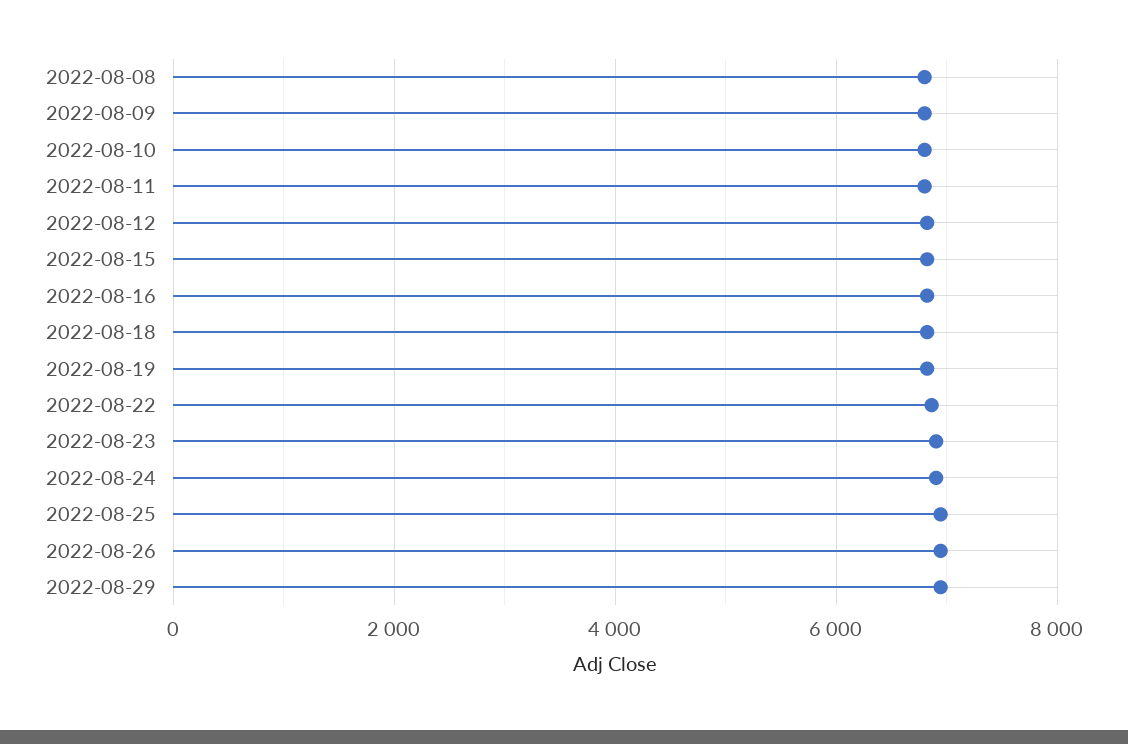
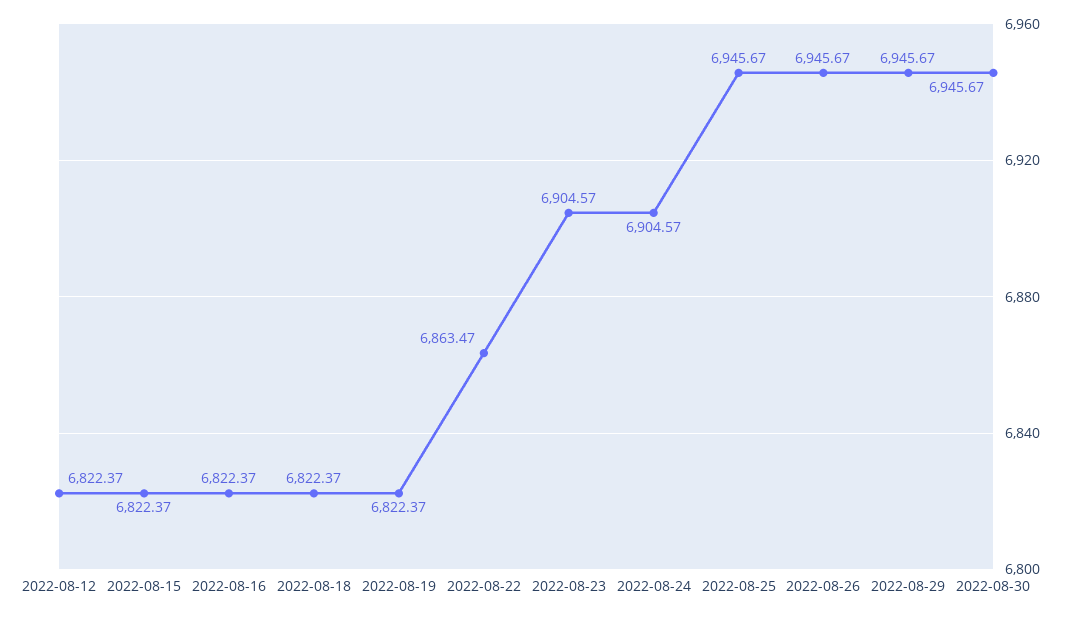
2022-08-08: 6800 -> none
2022-08-09: 6800 -> none
2022-08-10: 6800 -> none
2022-08-11: 6800 -> none
2022-08-30: none -> 6945.67

